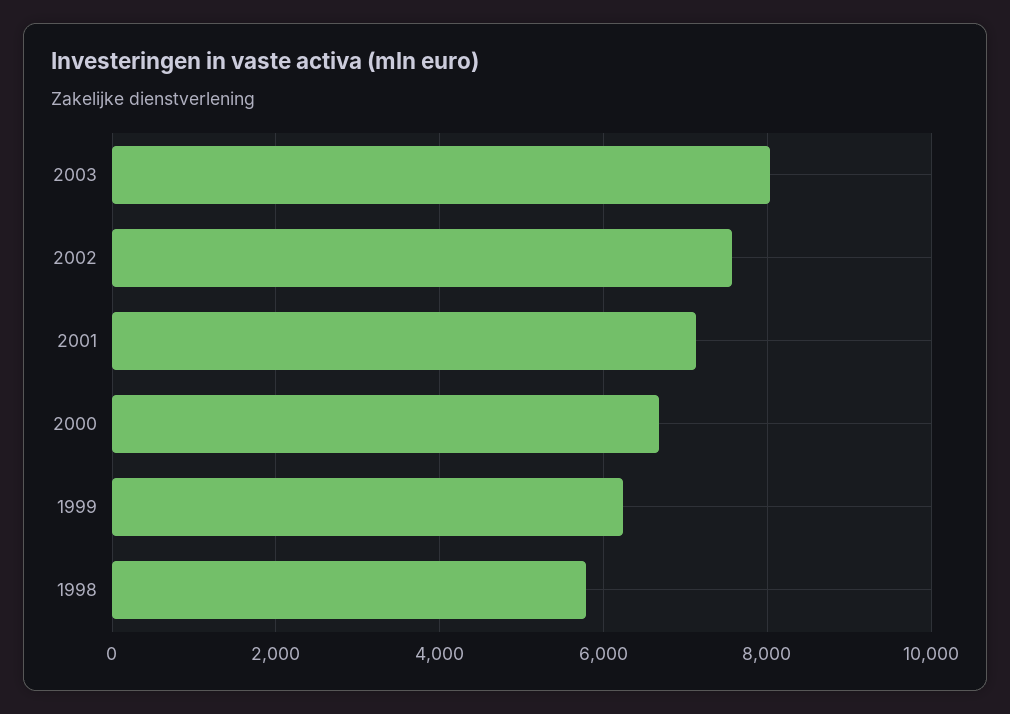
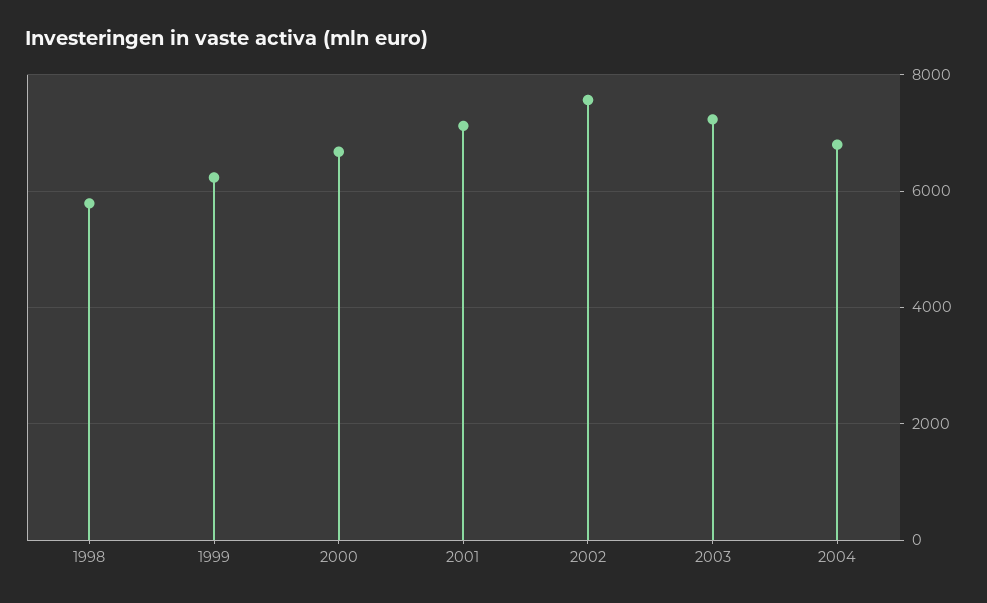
2003: 8000 -> 7200
2004: none -> 6800

